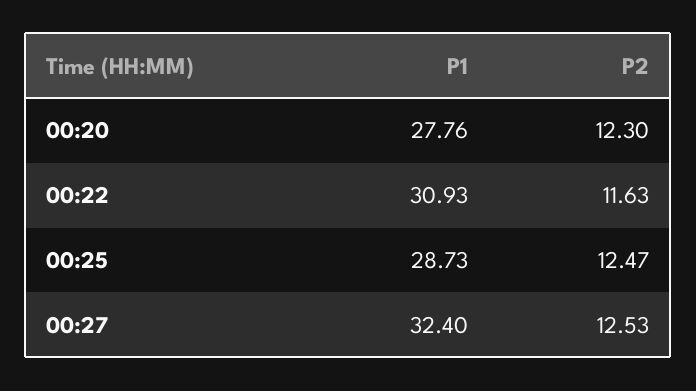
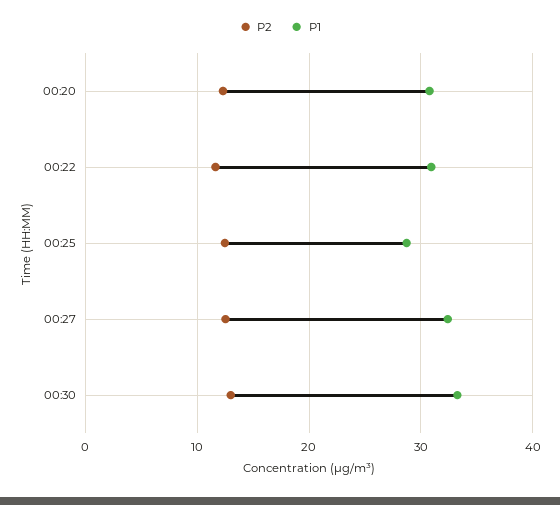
P1, 00:20: 27.76 -> 31
P2, 00:30: none -> 13
P1, 00:30: none -> 33

